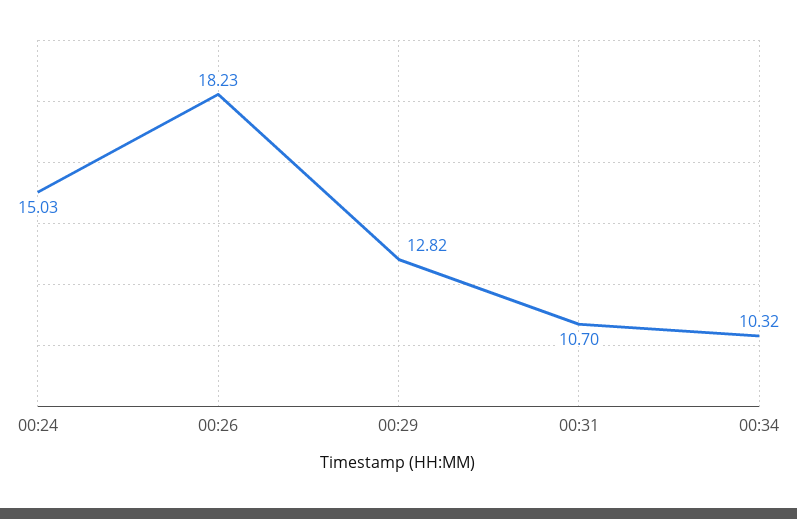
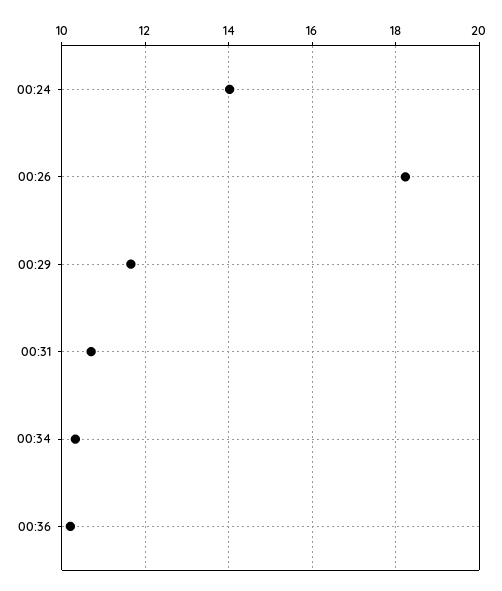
00:24: 15.03 -> 14
00:29: 12.82 -> 11.6
00:36: none -> 10.2

